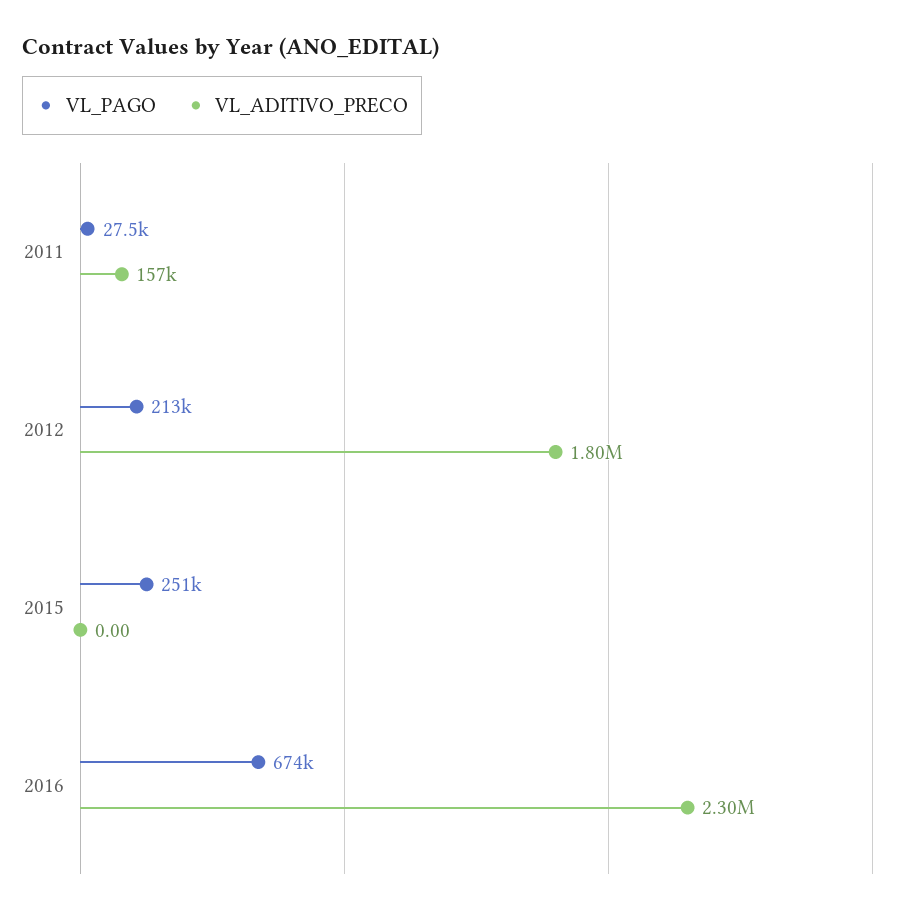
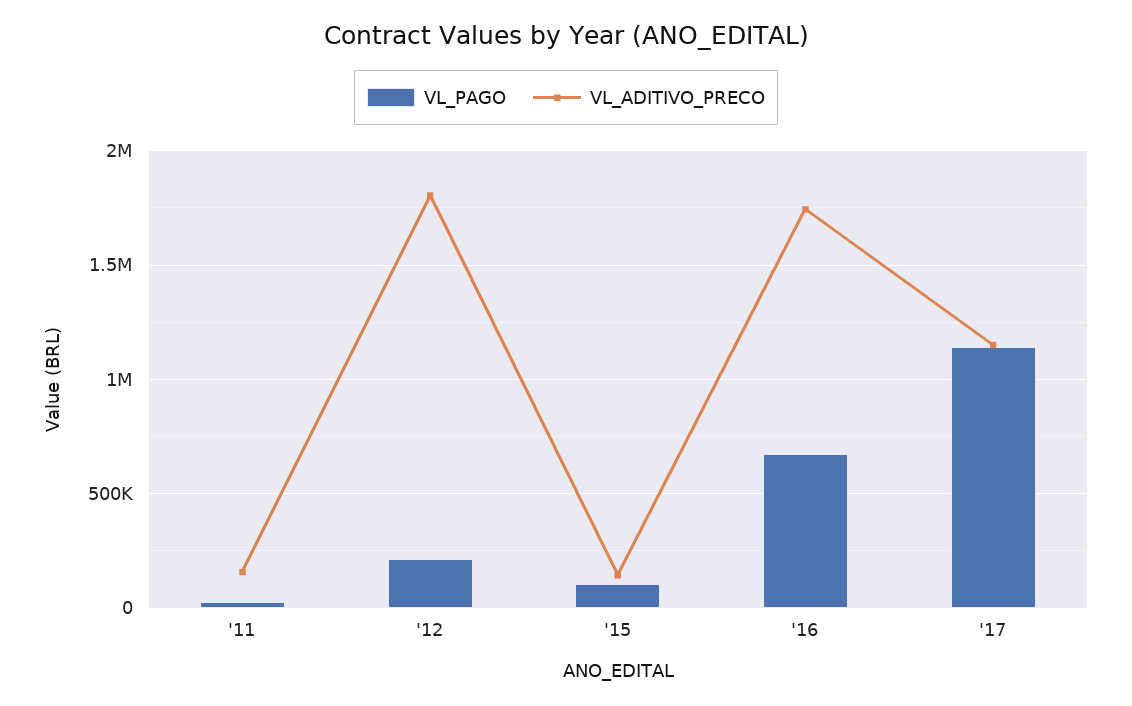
VL_PAGO, 2015: 251000 -> 100000
VL_ADITIVO_PRECO, 2015: 0 -> 150000
VL_ADITIVO_PRECO, 2016: 2300000 -> 1750000
VL_PAGO, '17: none -> 1150000
VL_ADITIVO_PRECO, '17: none -> 1150000

